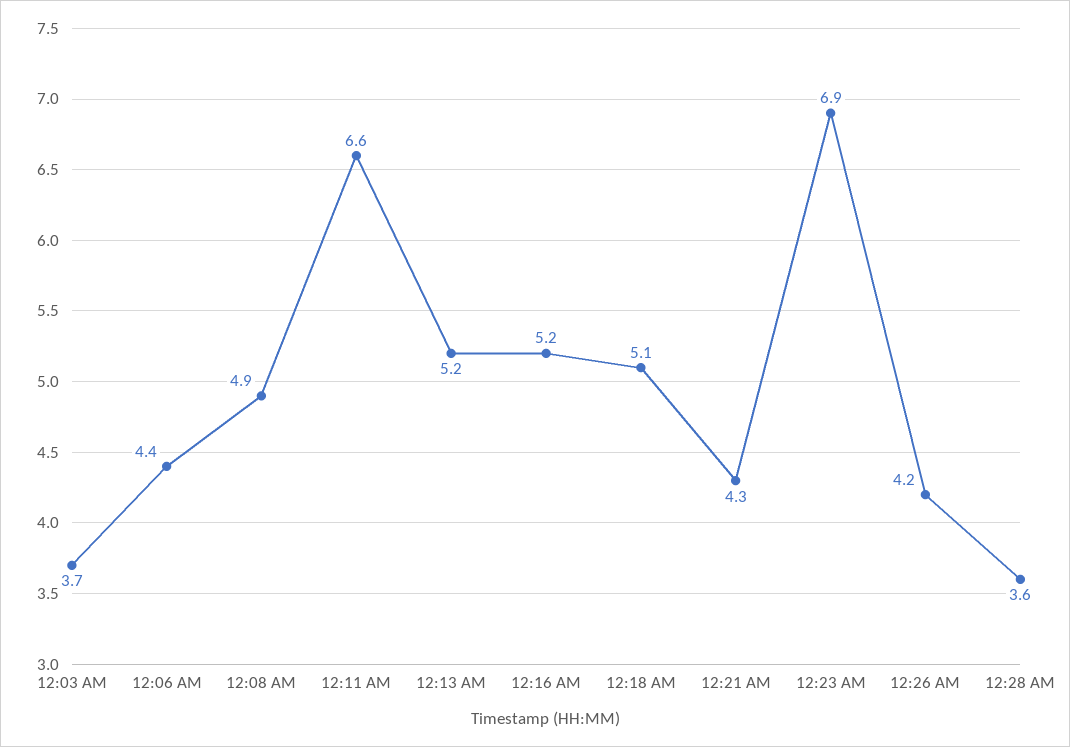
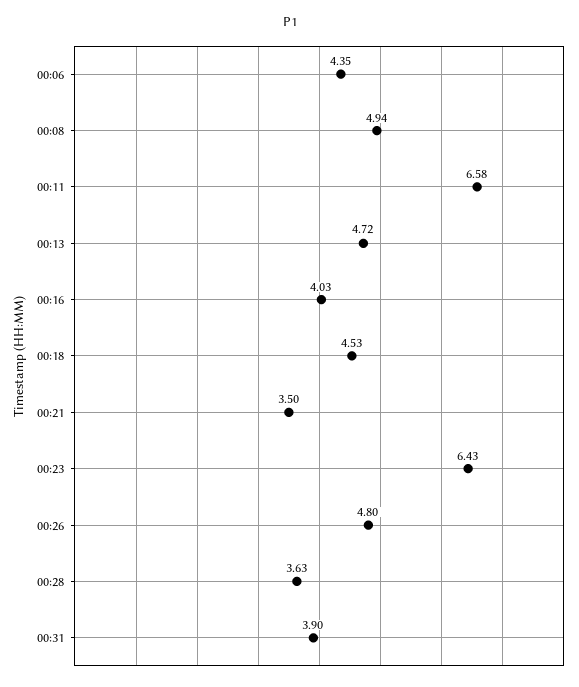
12:03 AM: 3.7 -> none
12:13 AM: 5.2 -> 4.72
12:16 AM: 5.2 -> 4.03
12:18 AM: 5.1 -> 4.53
12:21 AM: 4.3 -> 3.5
12:23 AM: 6.9 -> 6.43
12:26 AM: 4.2 -> 4.8
00:31: none -> 3.9

